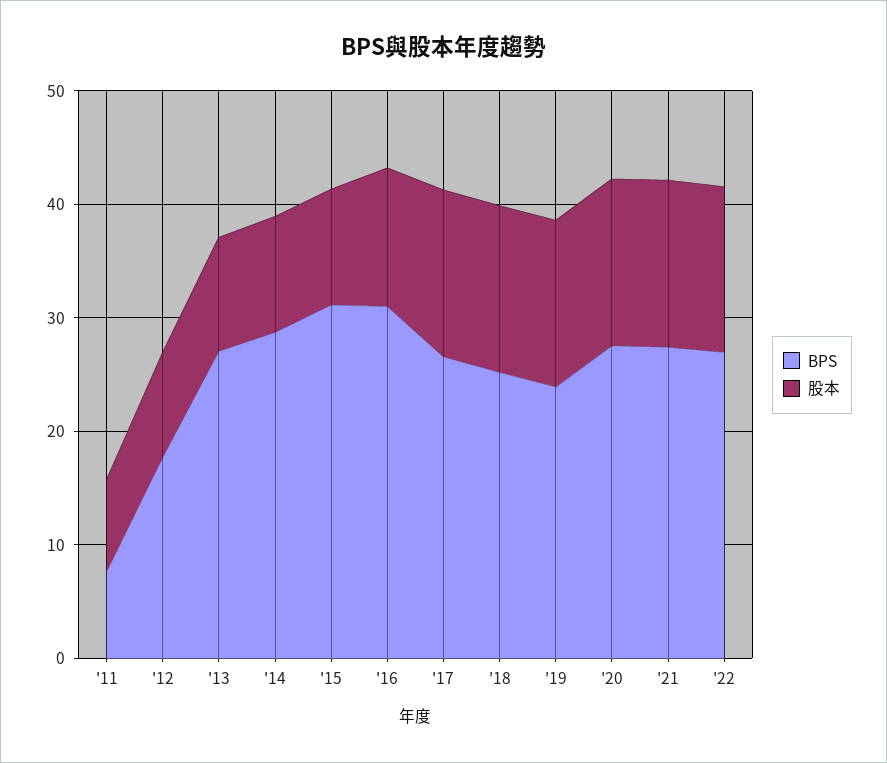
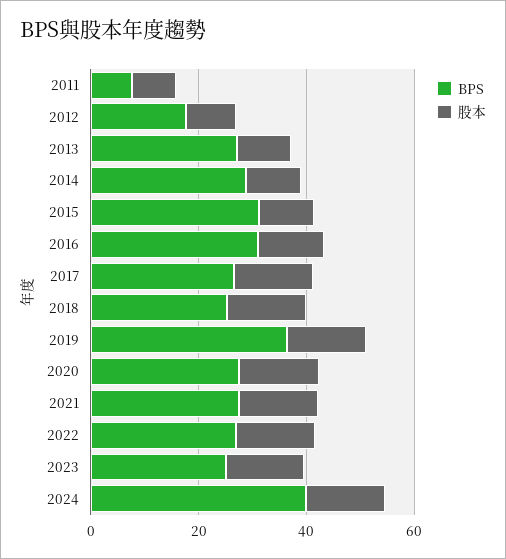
BPS, '19: 24 -> 35
BPS, 2023: none -> 25
股本, 2023: none -> 15
BPS, 2024: none -> 40
股本, 2024: none -> 15

